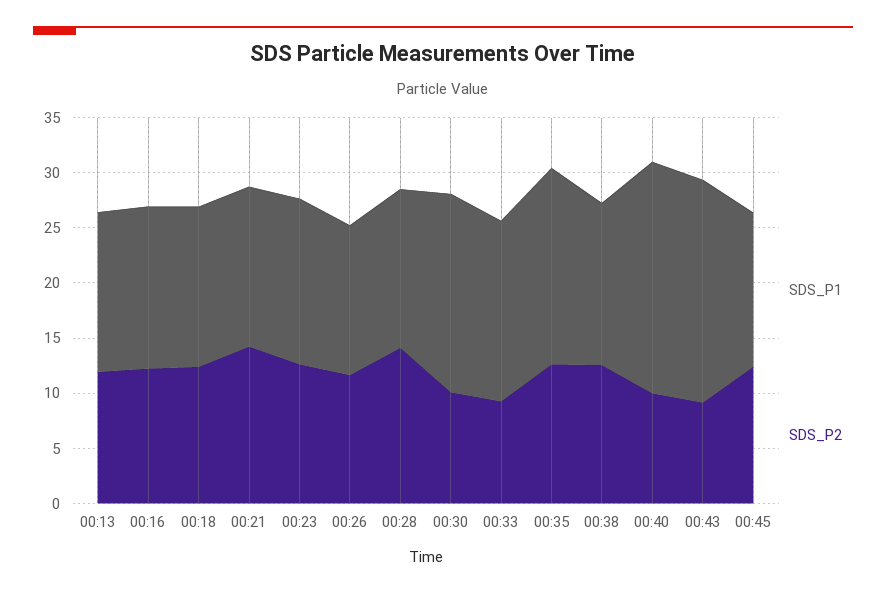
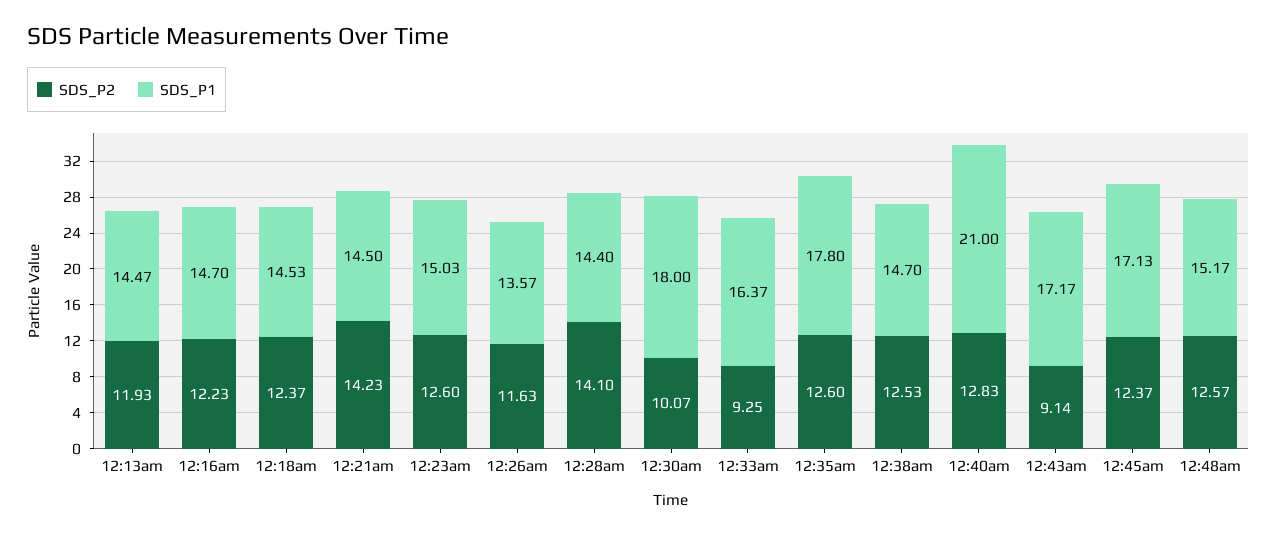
SDS_P2, 00:40: 10 -> 12.83
SDS_P1, 00:43: 20 -> 17.17
SDS_P1, 00:45: 14 -> 17.13
SDS_P2, 12:48am: none -> 12.57
SDS_P1, 12:48am: none -> 15.17

